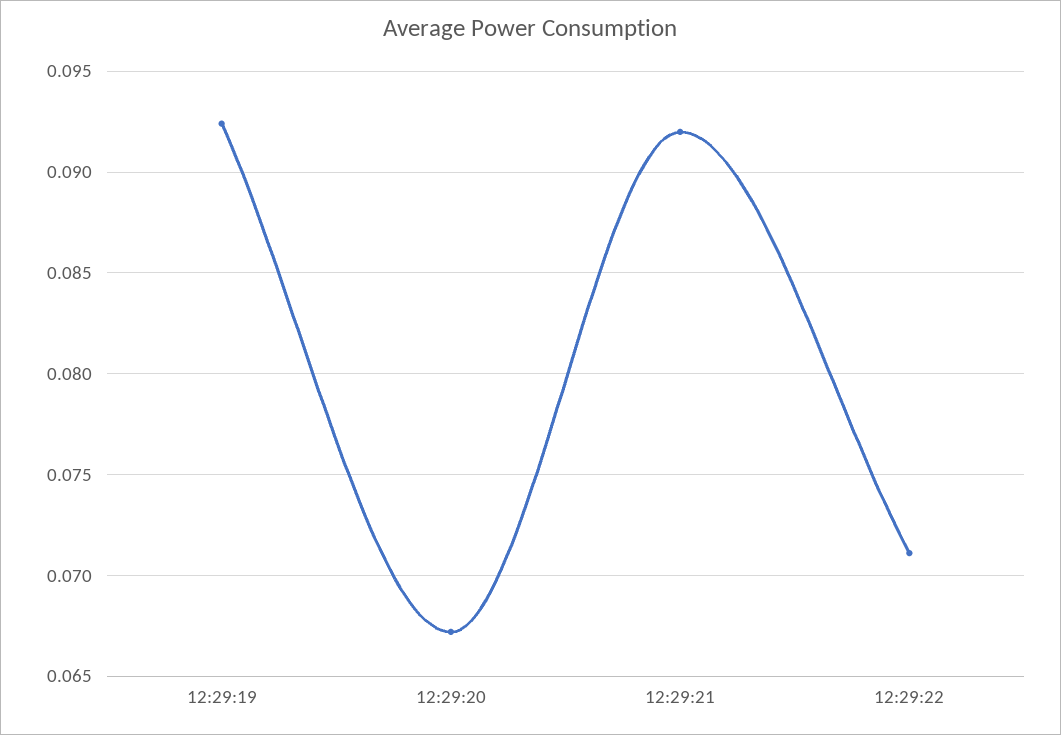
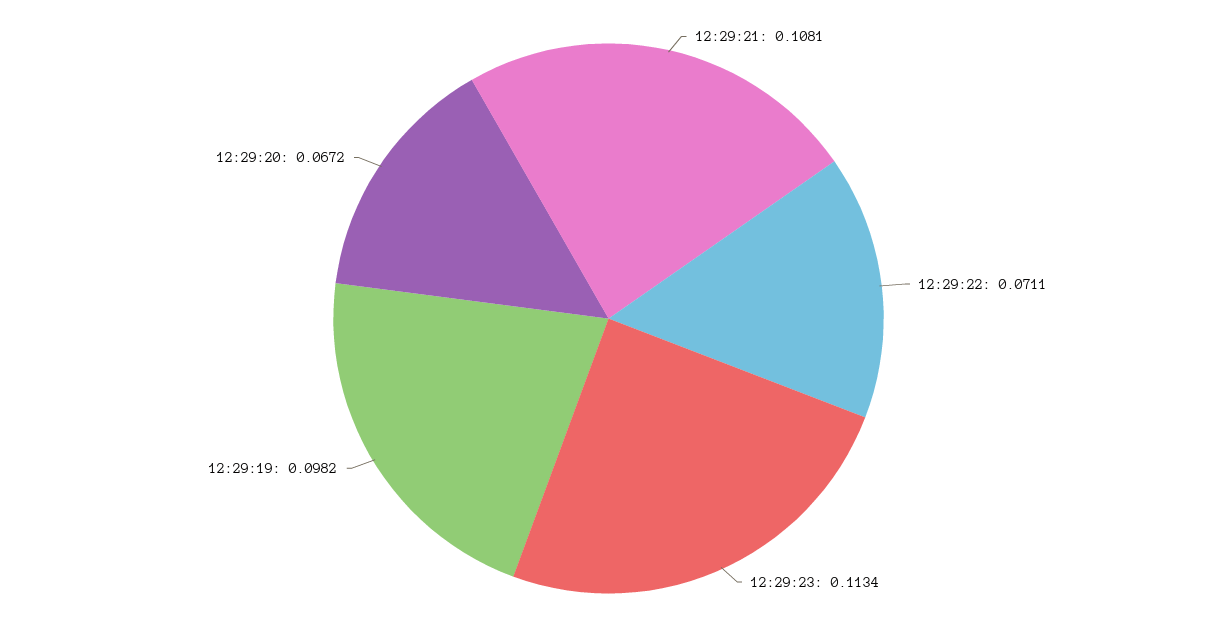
12:29:19: 0.0925 -> 0.0982
12:29:21: 0.092 -> 0.1081
12:29:23: none -> 0.1134

